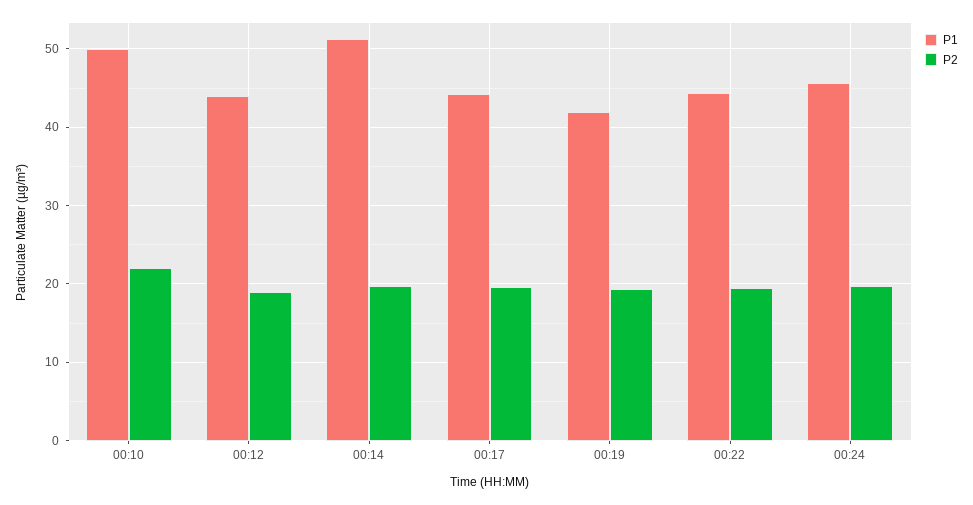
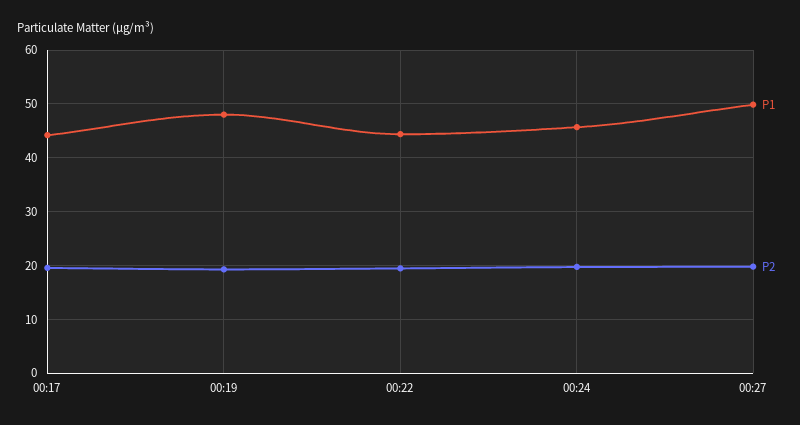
P1, 00:10: 50 -> none
P2, 00:10: 22 -> none
P1, 00:12: 44 -> none
P2, 00:12: 19 -> none
P1, 00:14: 51 -> none
P2, 00:14: 20 -> none
P1, 00:19: 42 -> 48
P1, 00:27: none -> 50
P2, 00:27: none -> 20

